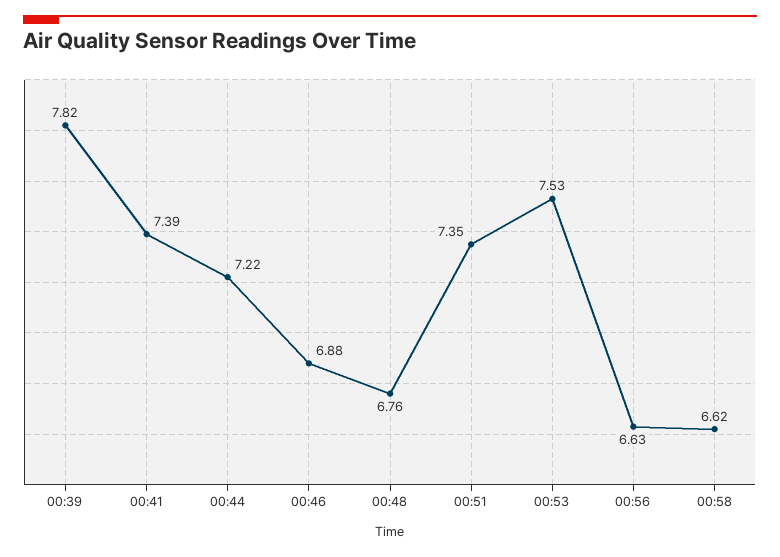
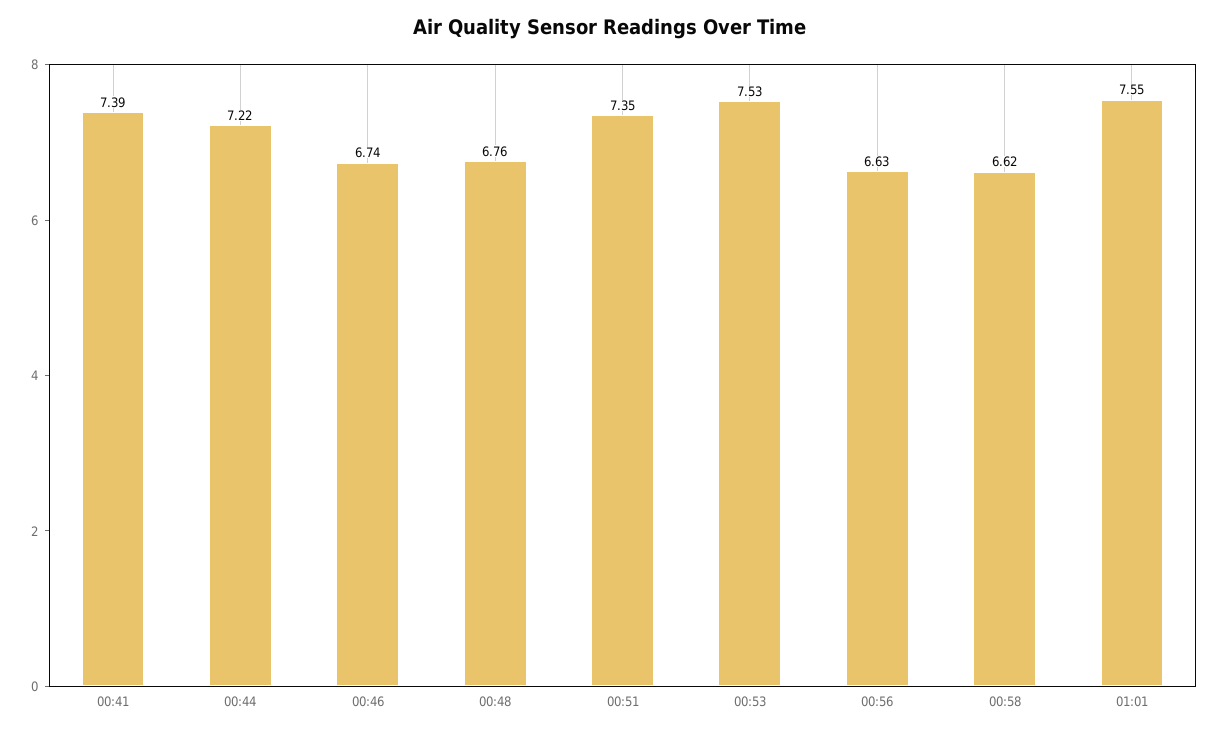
00:39: 7.82 -> none
00:46: 6.88 -> 6.74
01:01: none -> 7.55

